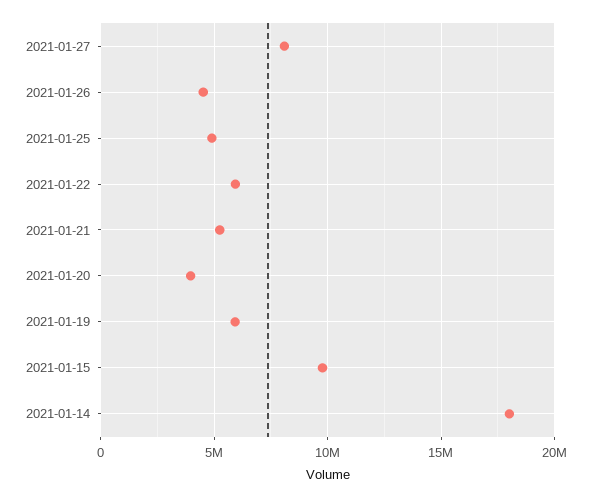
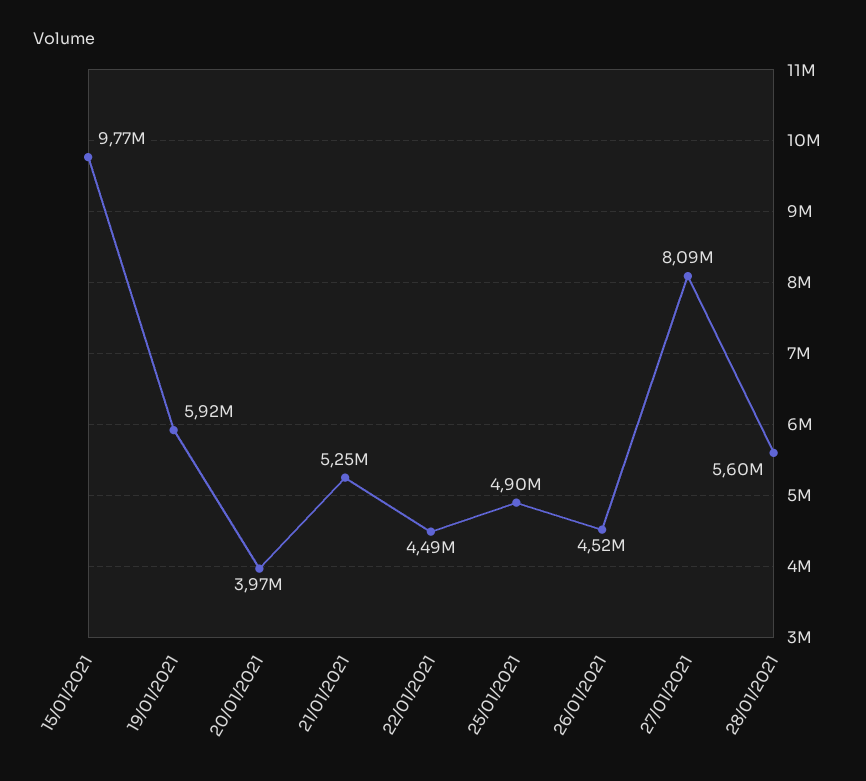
2021-01-22: 6000000 -> 4490000
2021-01-14: 18000000 -> none
28/01/2021: none -> 5600000

